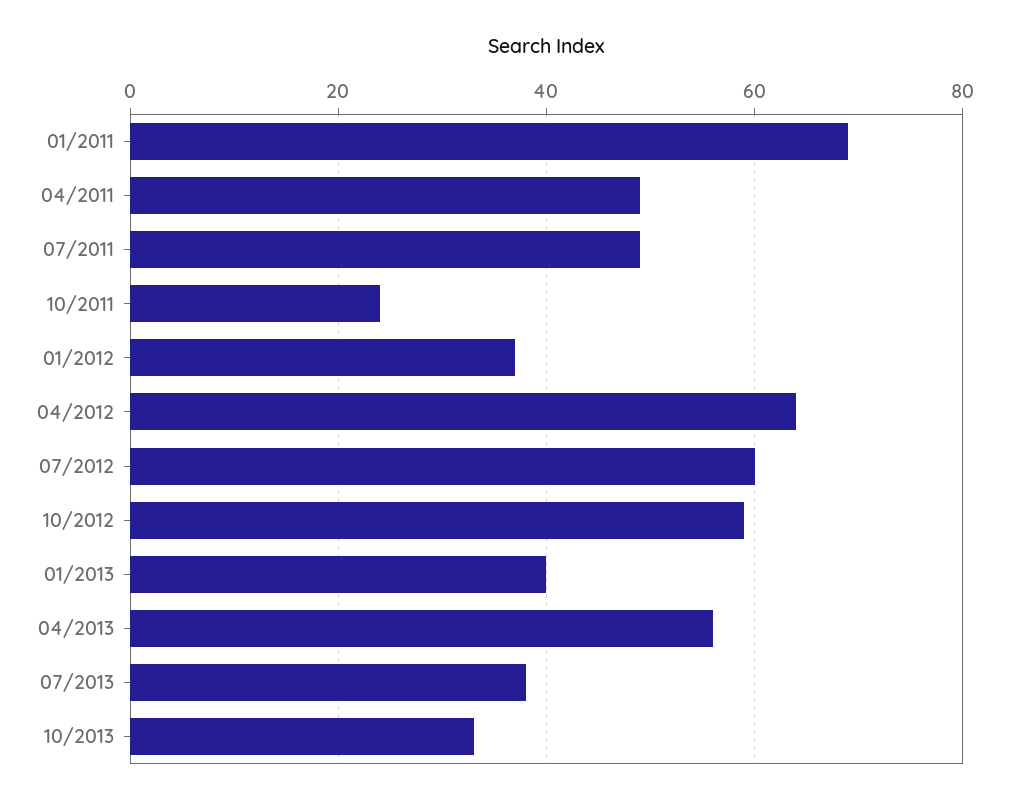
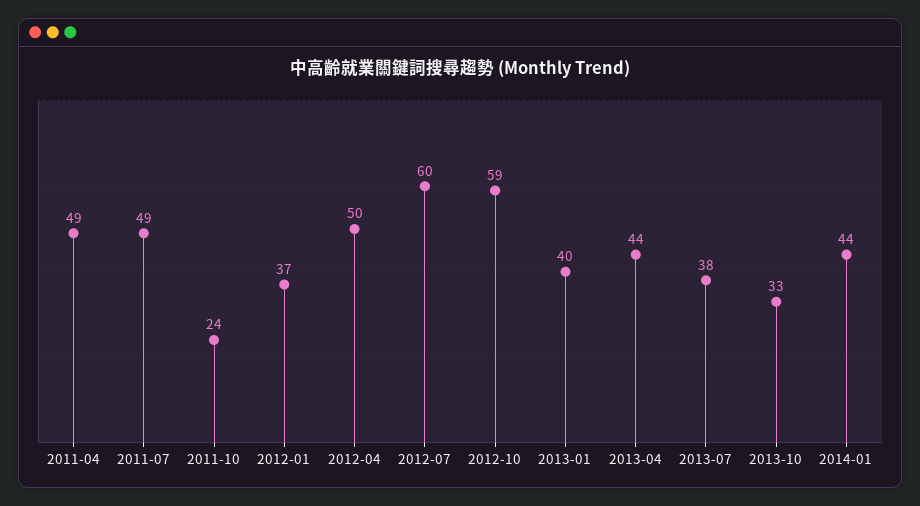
01/2011: 70 -> none
04/2012: 65 -> 50
04/2013: 55 -> 44
2014-01: none -> 44

